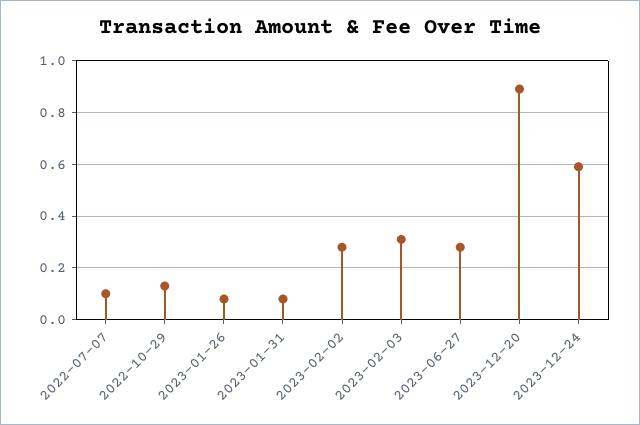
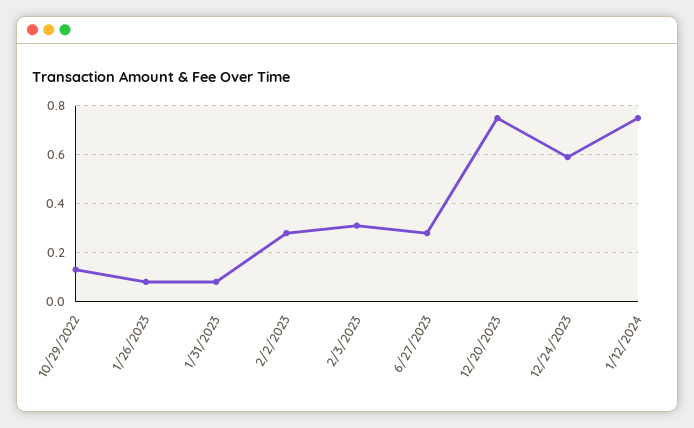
2022-07-07: 0.1 -> none
2023-12-20: 0.9 -> 0.75
1/12/2024: none -> 0.75

